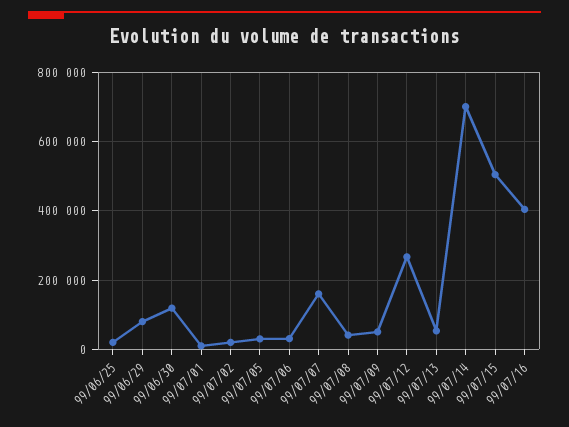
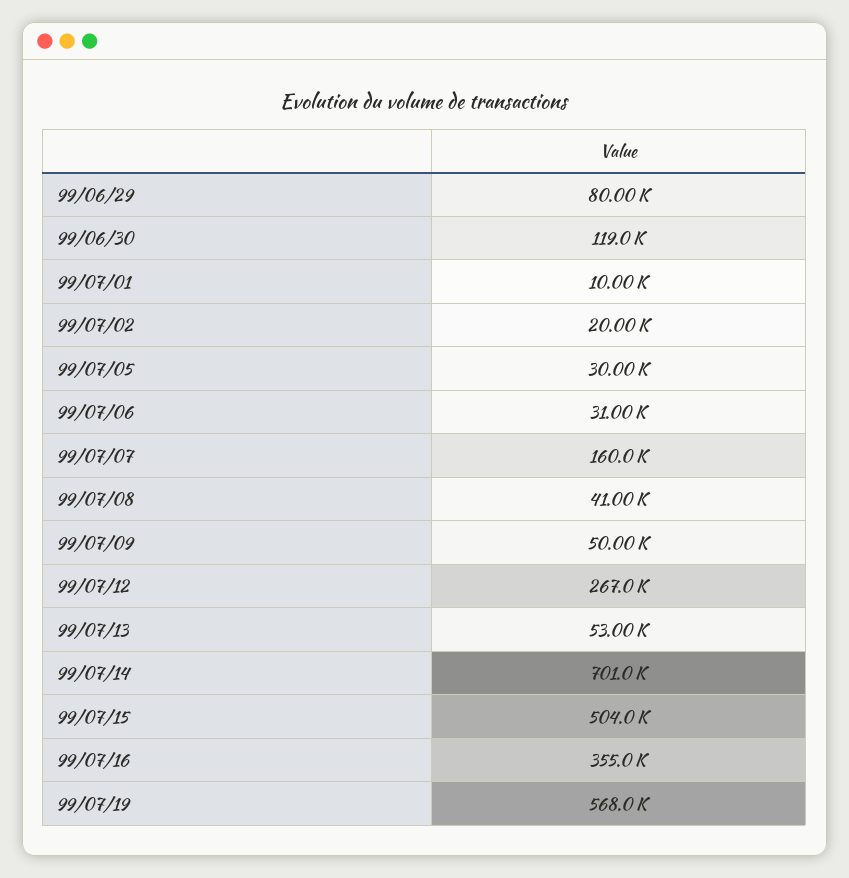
99/06/25: 20000 -> none
99/07/16: 400000 -> 355000
99/07/19: none -> 568000

